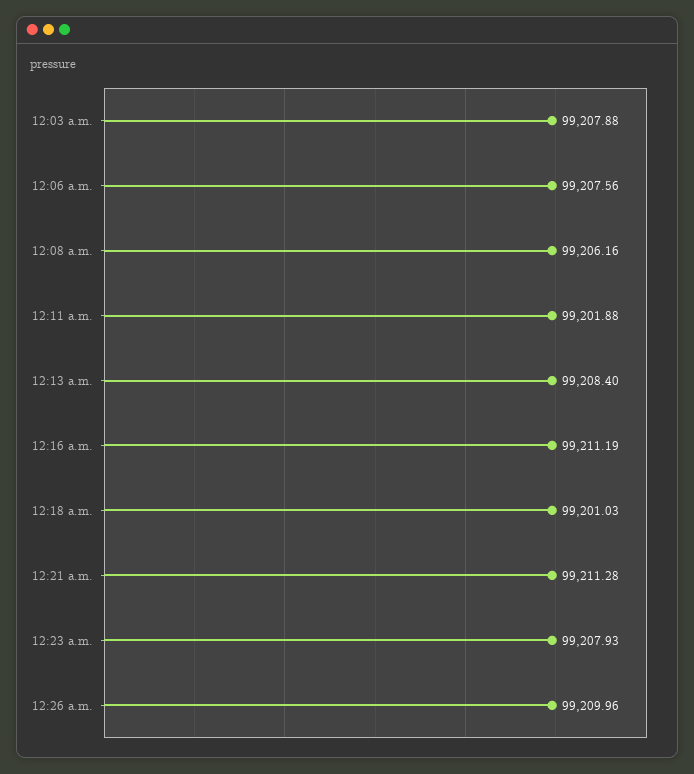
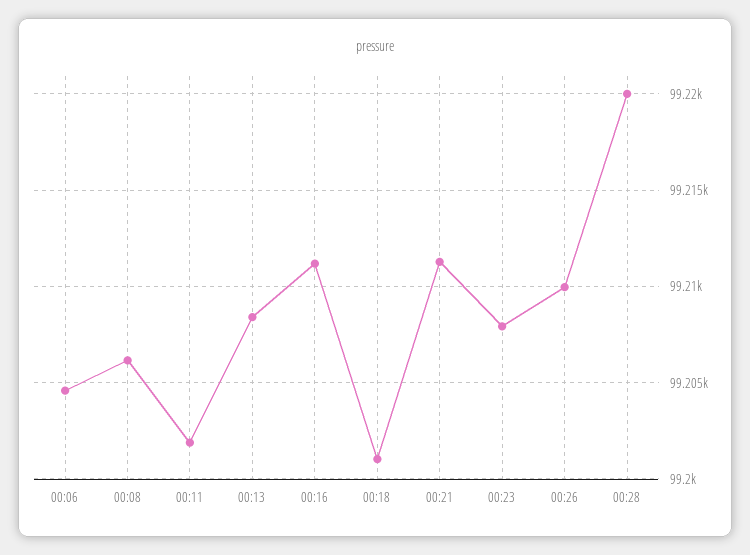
12:03 a.m.: 99207.88 -> none
12:06 a.m.: 99207.56 -> 99204.5
00:28: none -> 99220

